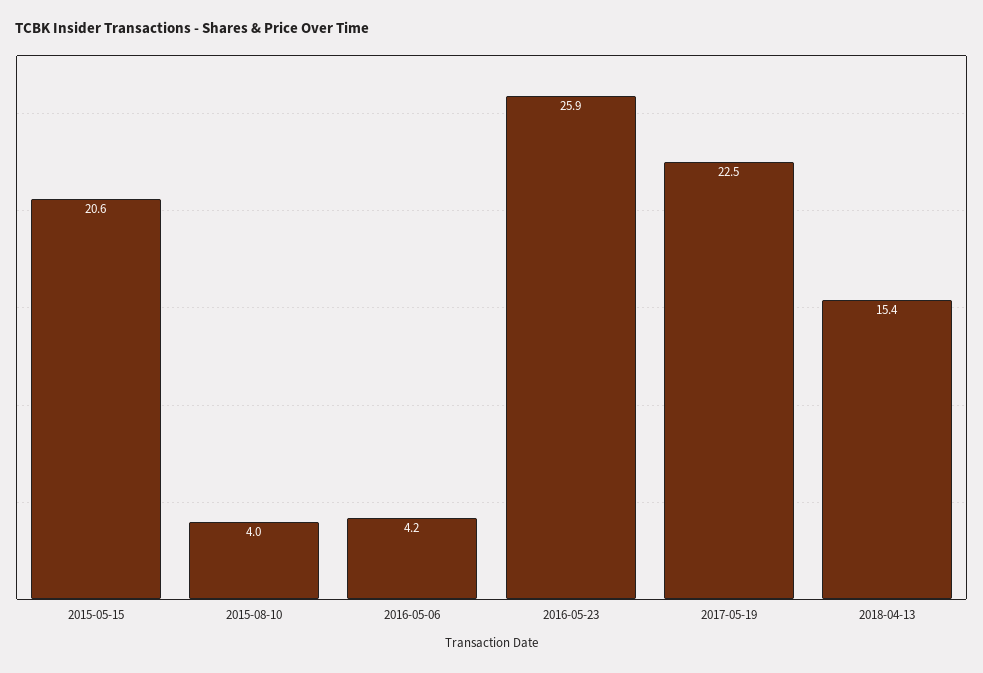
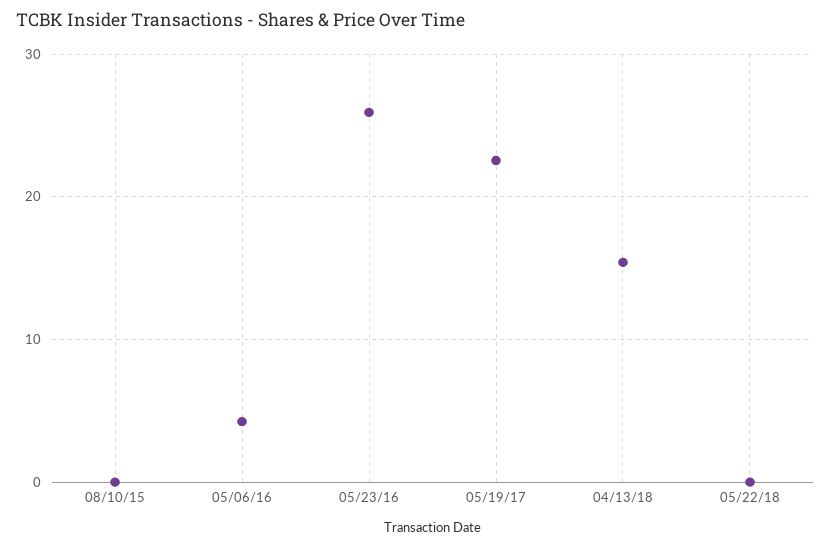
2015-05-15: 20.6 -> none
2015-08-10: 4 -> 0
05/22/18: none -> 0

